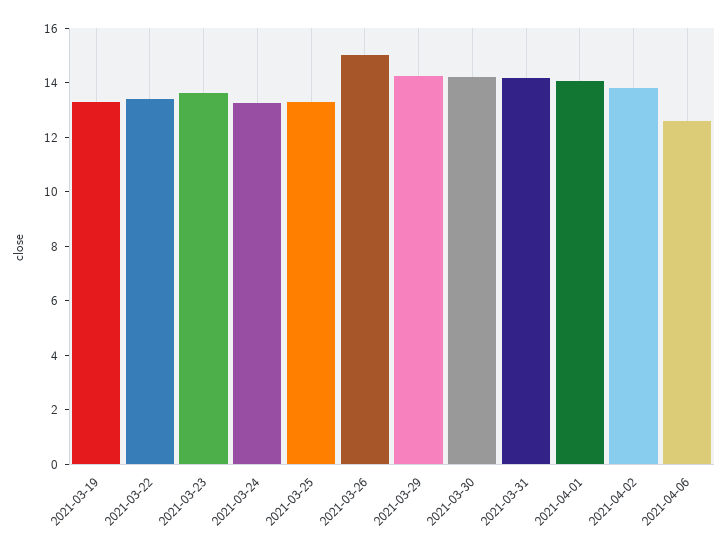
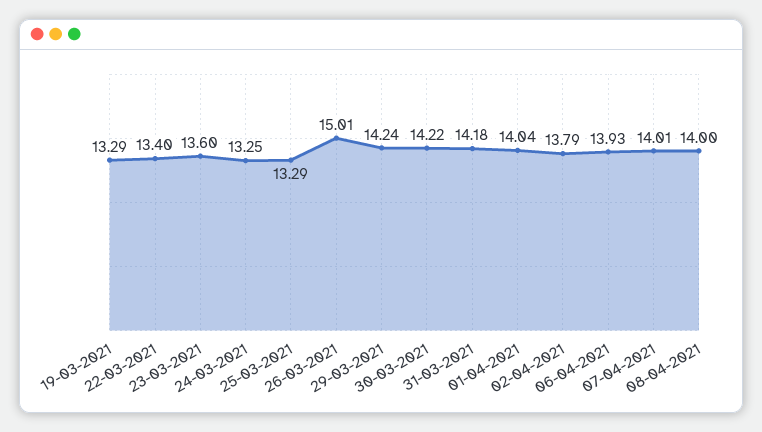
2021-04-06: 12.5 -> 13.93
07-04-2021: none -> 14.01
08-04-2021: none -> 14

